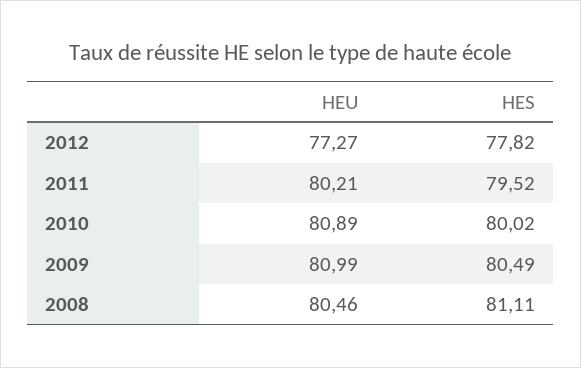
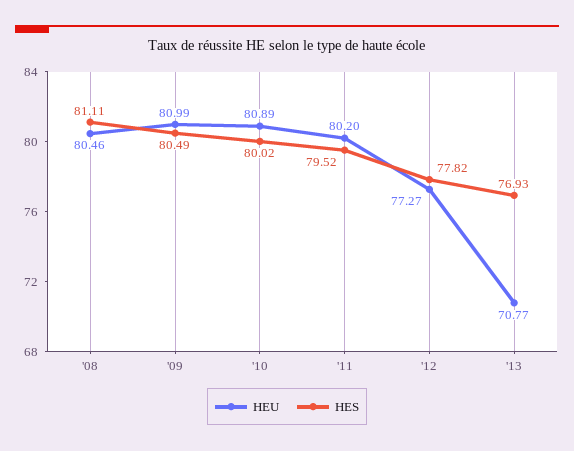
HEU, 2011: 80.21 -> 80.2
HEU, '13: none -> 70.77
HES, '13: none -> 76.93

